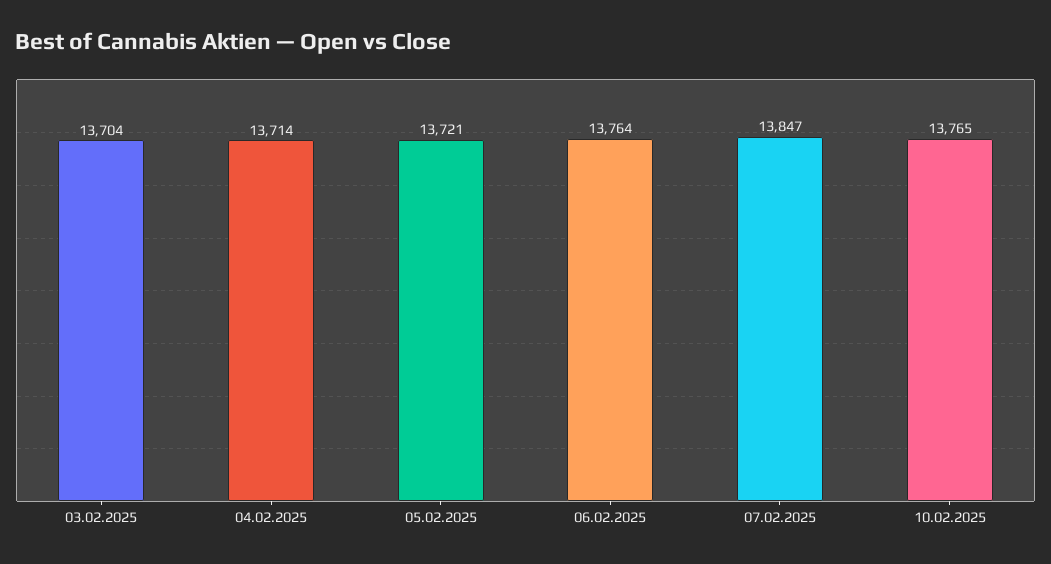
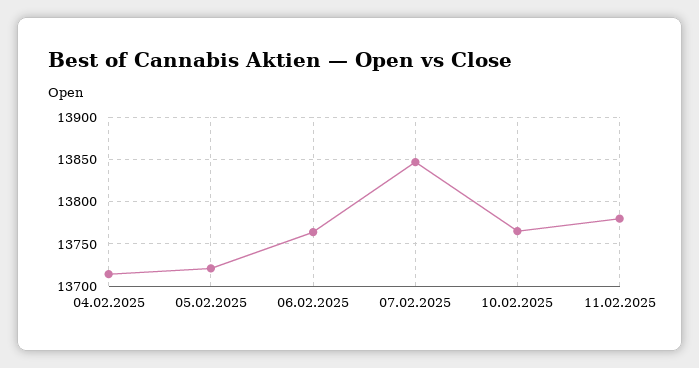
03.02.2025: 13704 -> none
11.02.2025: none -> 13780

